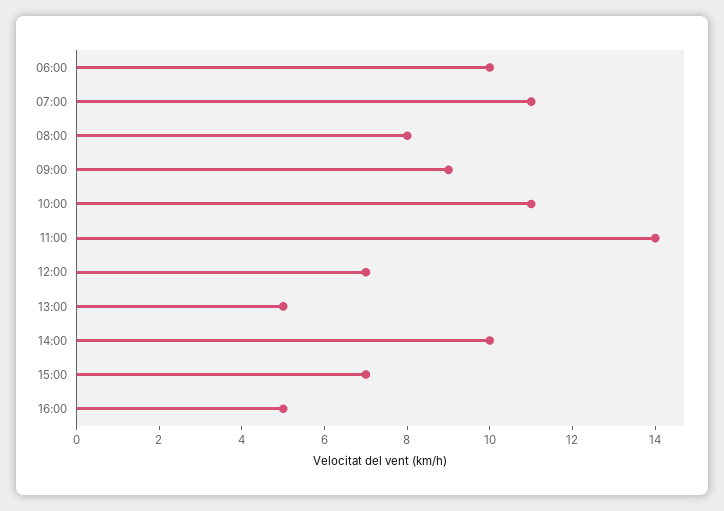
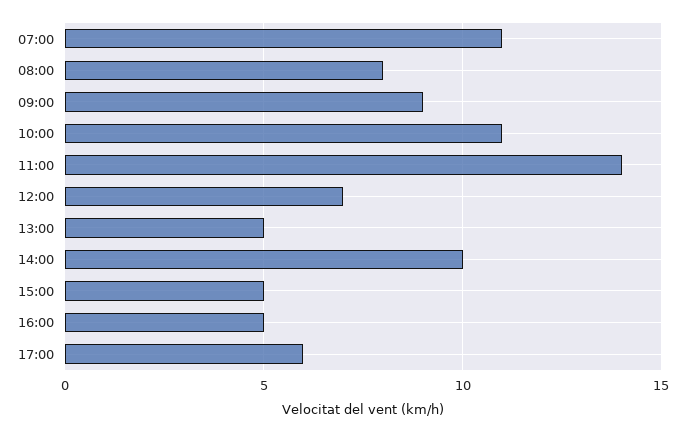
06:00: 10 -> none
15:00: 7 -> 5
17:00: none -> 6

